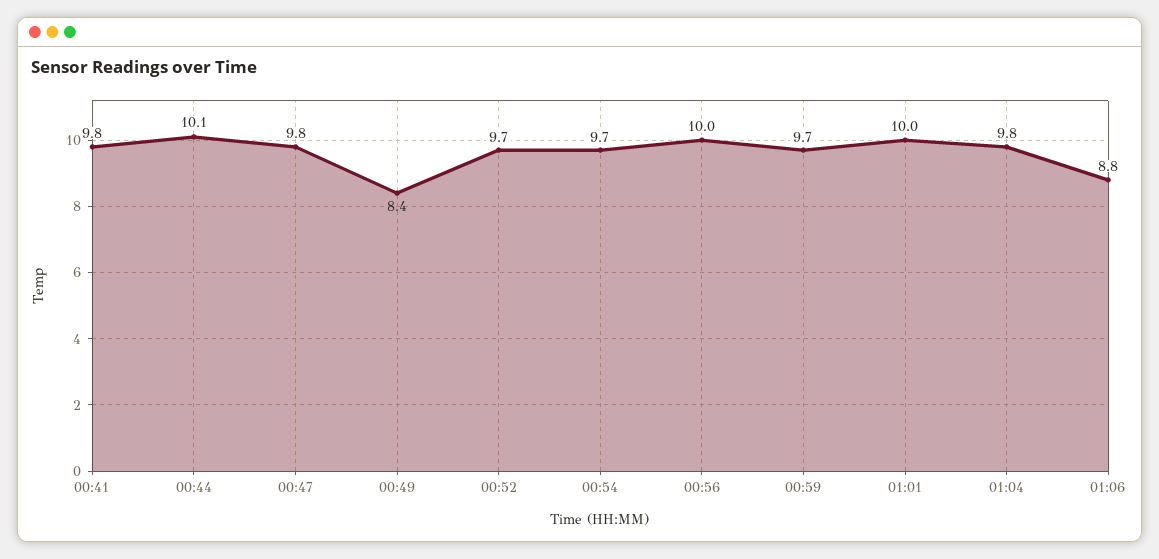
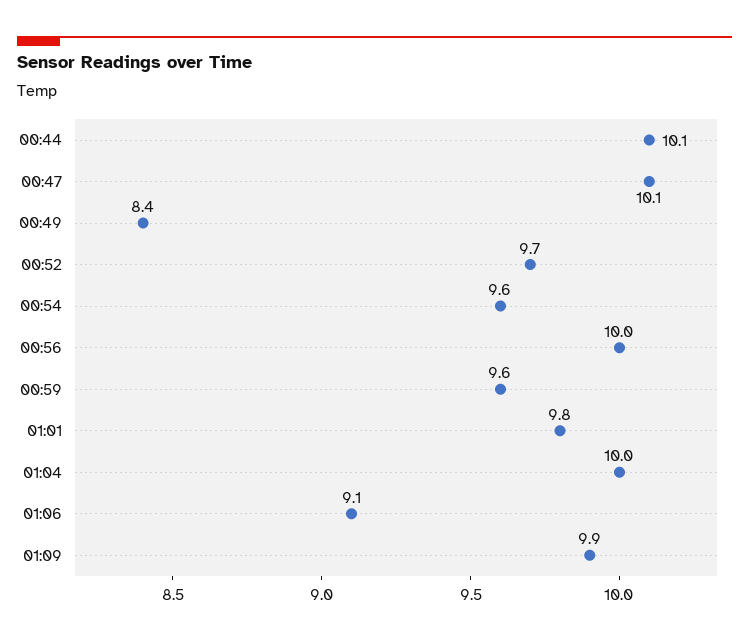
00:41: 9.8 -> none
00:47: 9.8 -> 10.1
00:54: 9.7 -> 9.6
00:59: 9.7 -> 9.6
01:01: 10 -> 9.8
01:04: 9.8 -> 10
01:06: 8.8 -> 9.1
01:09: none -> 9.9

